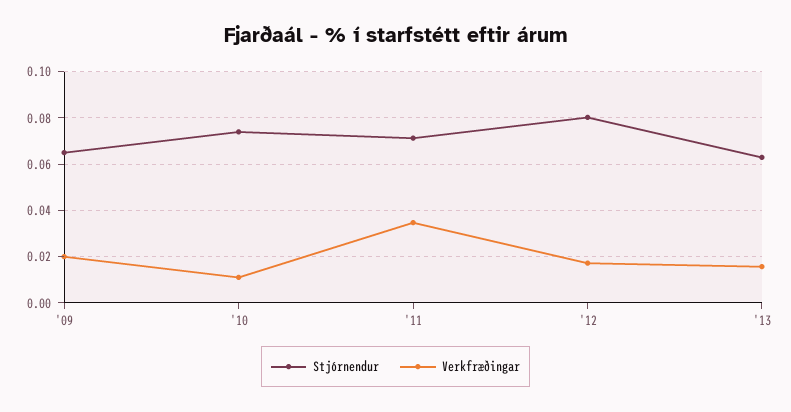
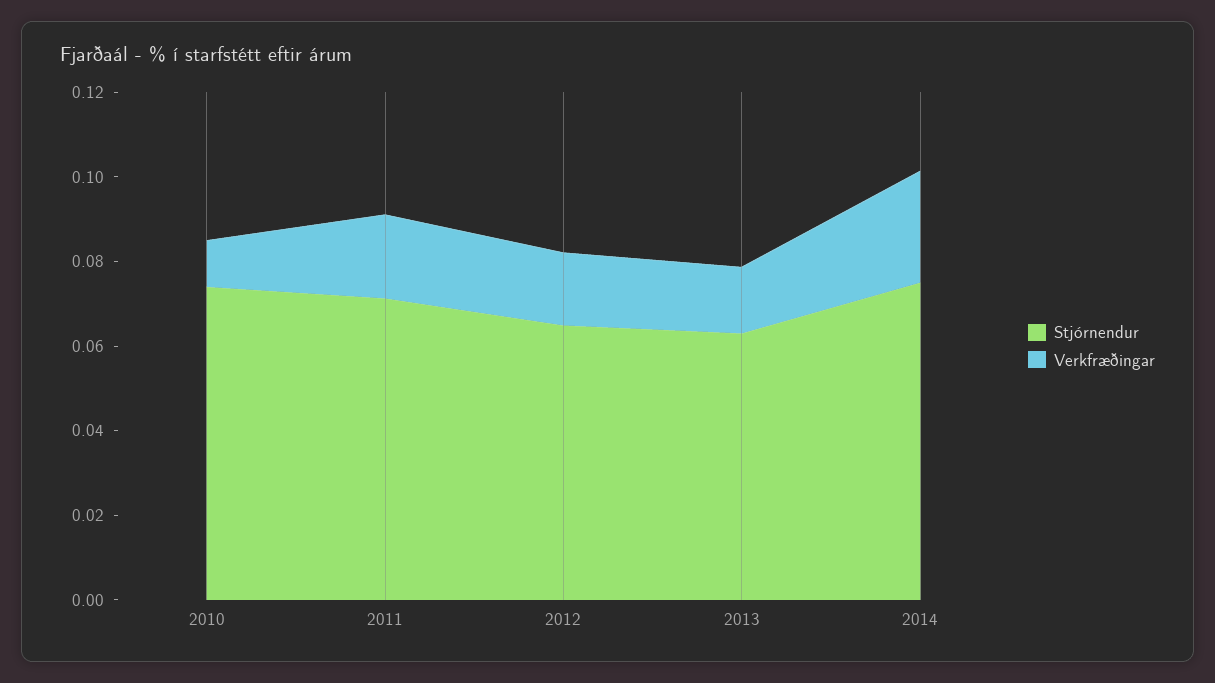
Stjórnendur, '09: 0.065 -> none
Verkfræðingar, '09: 0.02 -> none
Verkfræðingar, '11: 0.035 -> 0.02
Stjórnendur, '12: 0.08 -> 0.065
Stjórnendur, 2014: none -> 0.075
Verkfræðingar, 2014: none -> 0.025

